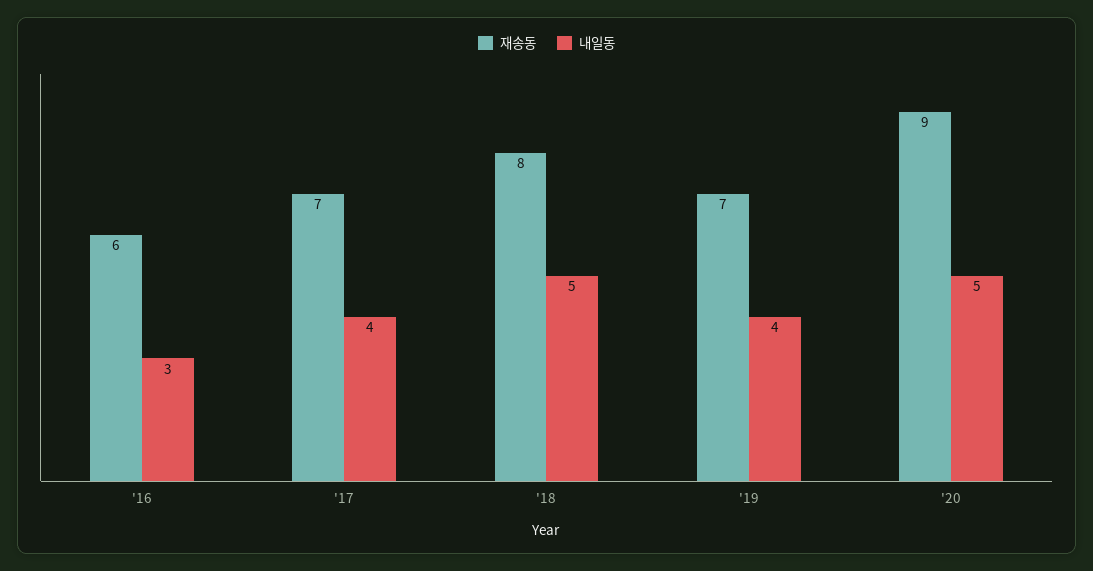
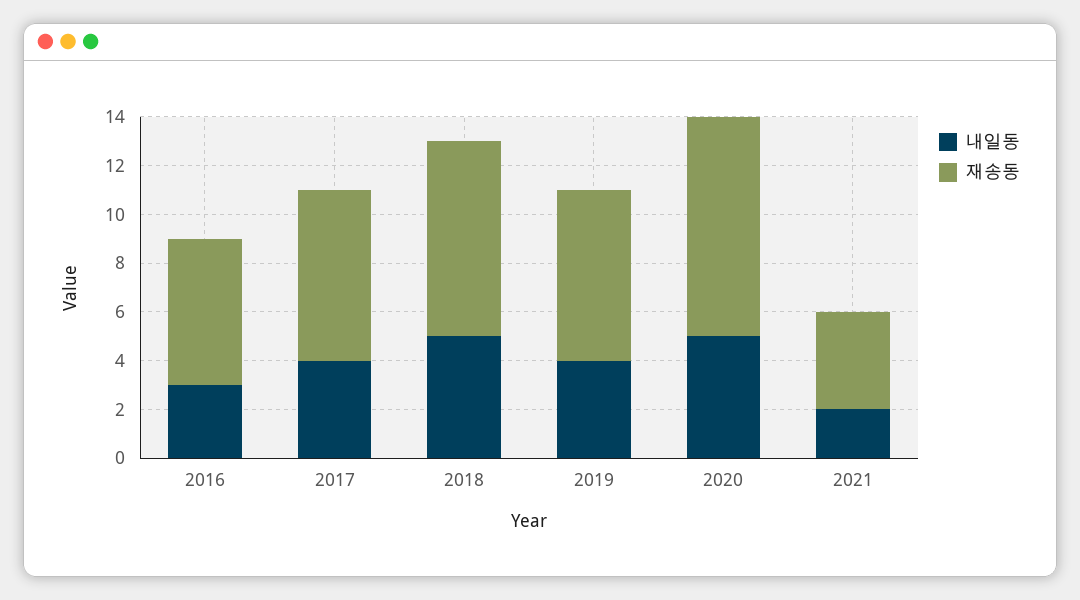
내일동, 2021: none -> 2
재송동, 2021: none -> 4

